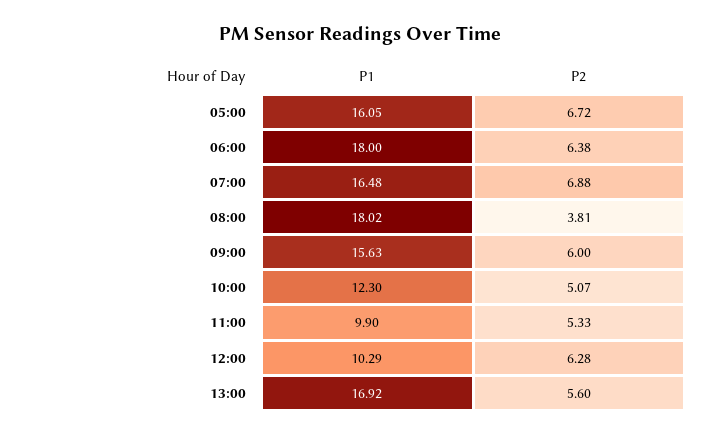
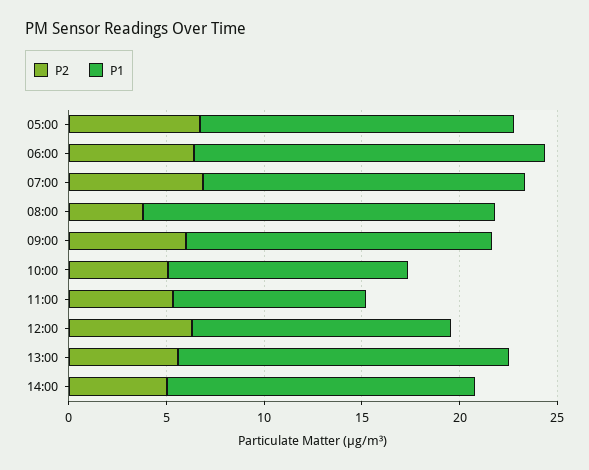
P1, 12:00: 10.29 -> 13
P2, 14:00: none -> 5
P1, 14:00: none -> 16

